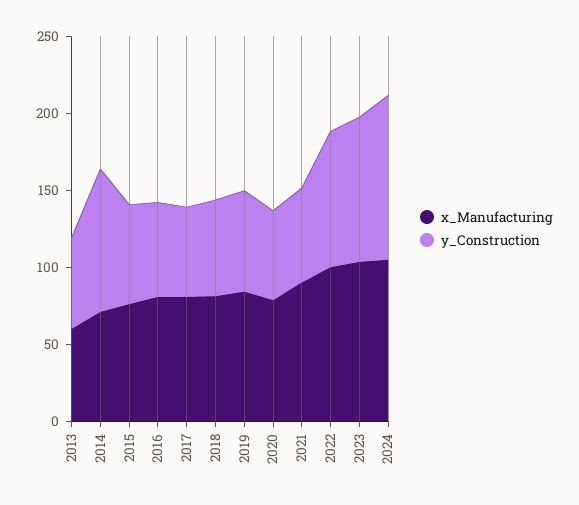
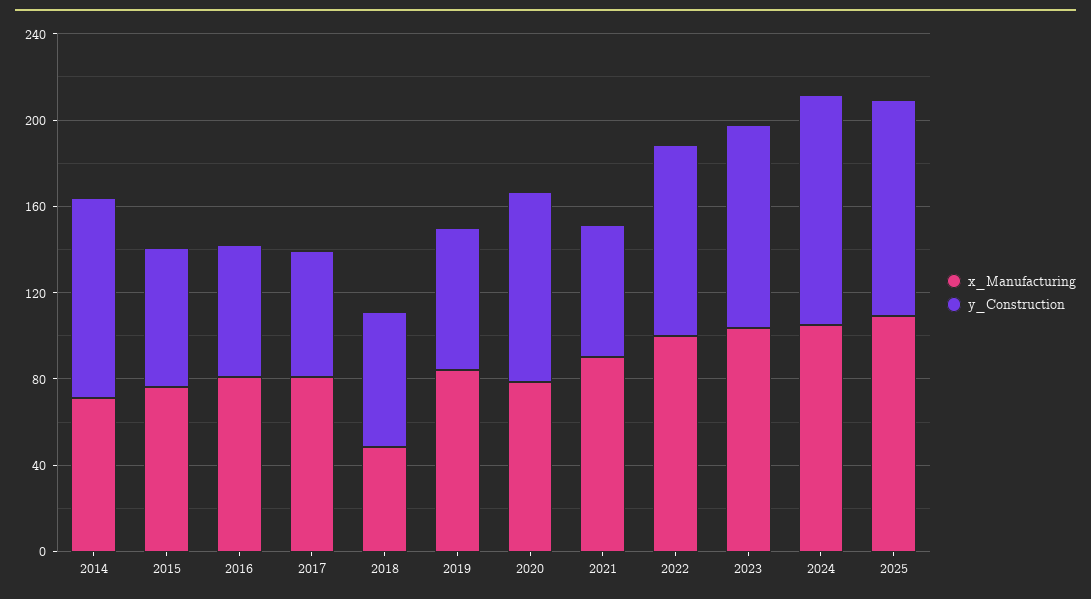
x_Manufacturing, 2013: 60 -> none
y_Construction, 2013: 60 -> none
x_Manufacturing, 2018: 80 -> 50
y_Construction, 2020: 60 -> 90
x_Manufacturing, 2025: none -> 110
y_Construction, 2025: none -> 100

